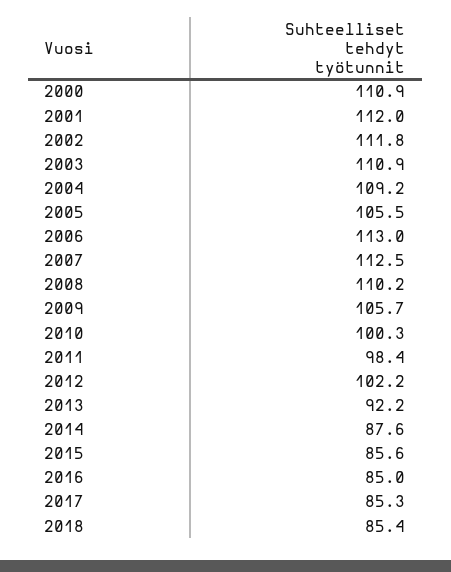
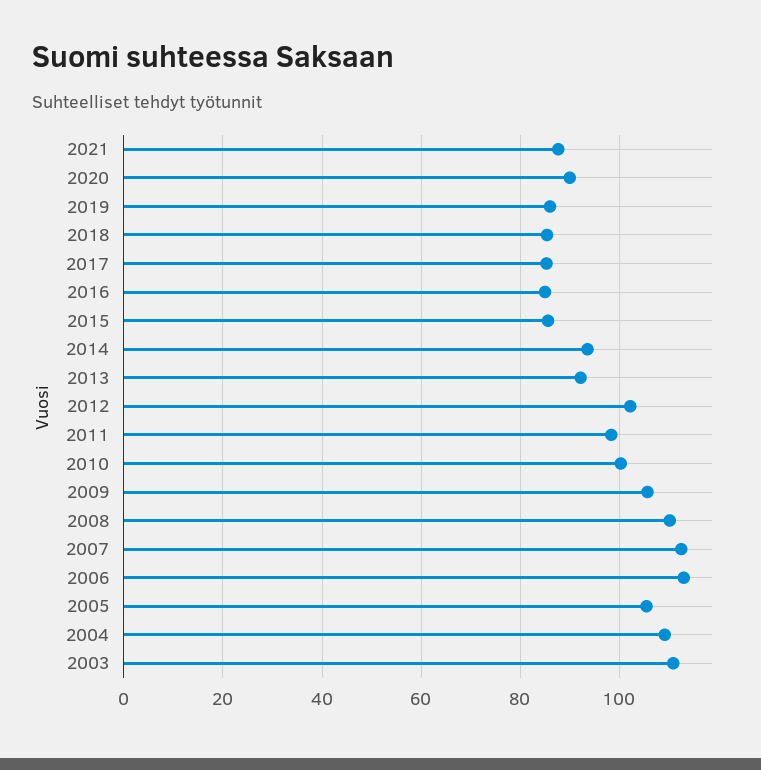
2000: 110.9 -> none
2001: 112 -> none
2002: 111.8 -> none
2014: 87.6 -> 94
2021: none -> 88
2020: none -> 90
2019: none -> 86

